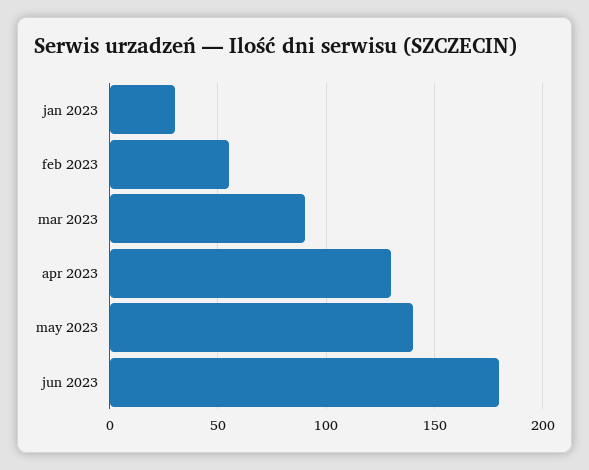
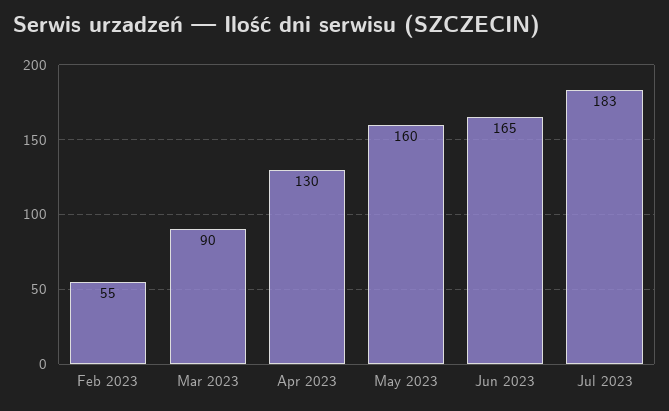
jan 2023: 30 -> none
may 2023: 140 -> 160
jun 2023: 180 -> 165
Jul 2023: none -> 183

